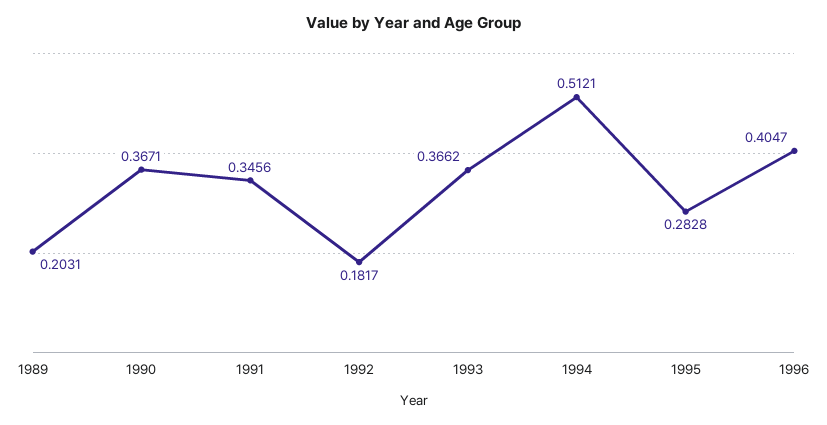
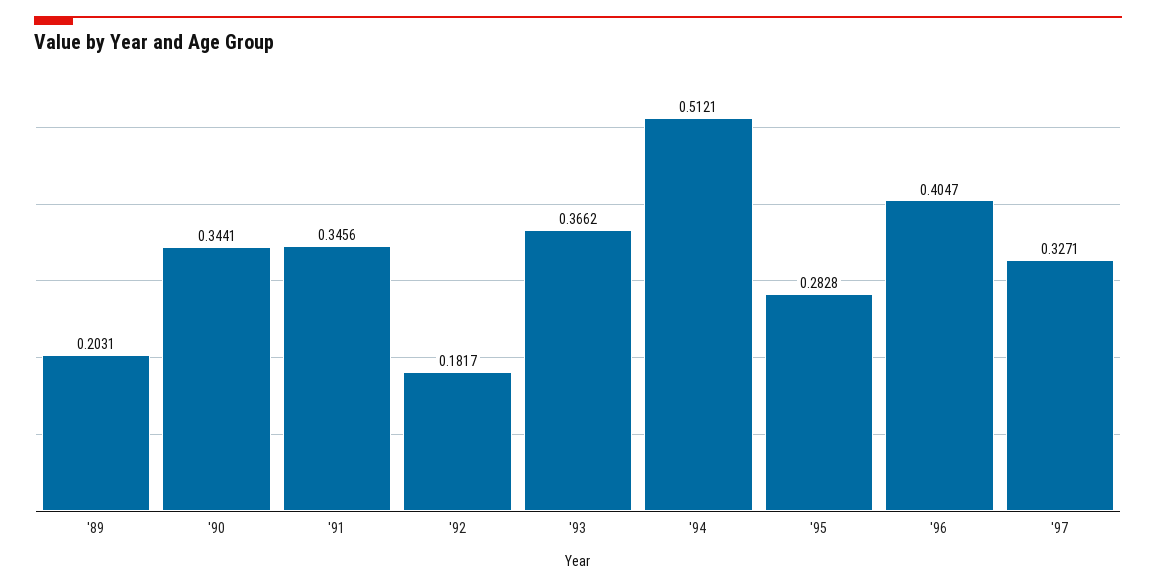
1990: 0.3671 -> 0.3441
'97: none -> 0.3271

